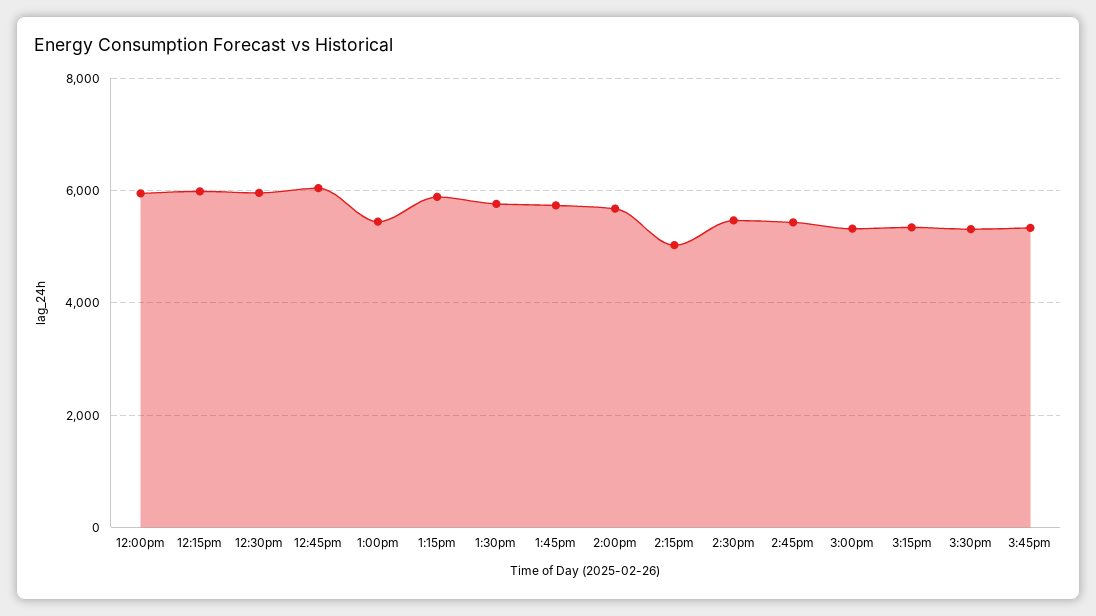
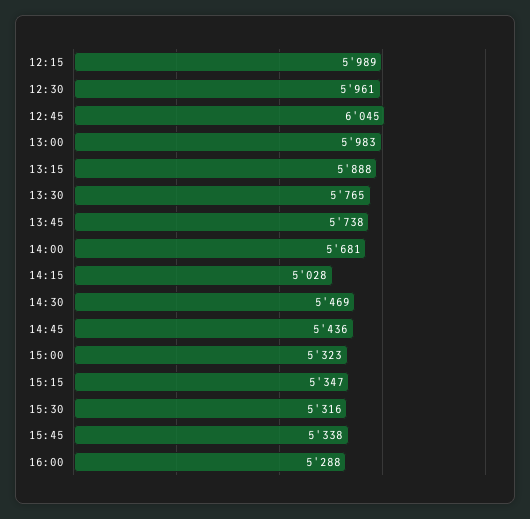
12:00pm: 6000 -> none
1:00pm: 5400 -> 5983
16:00: none -> 5288

